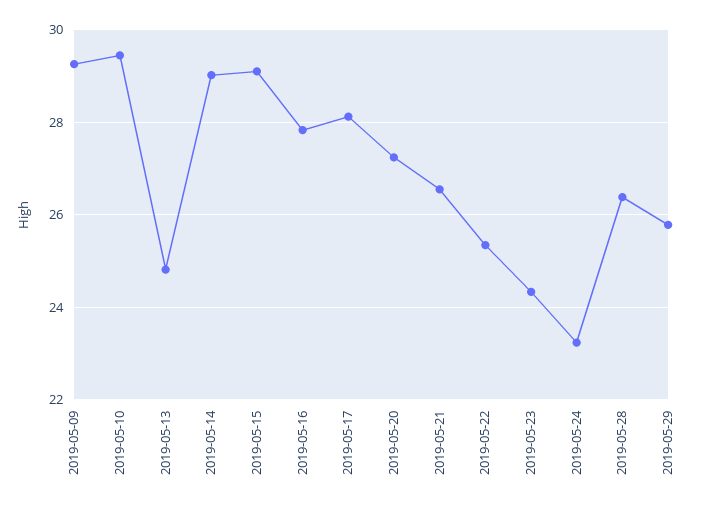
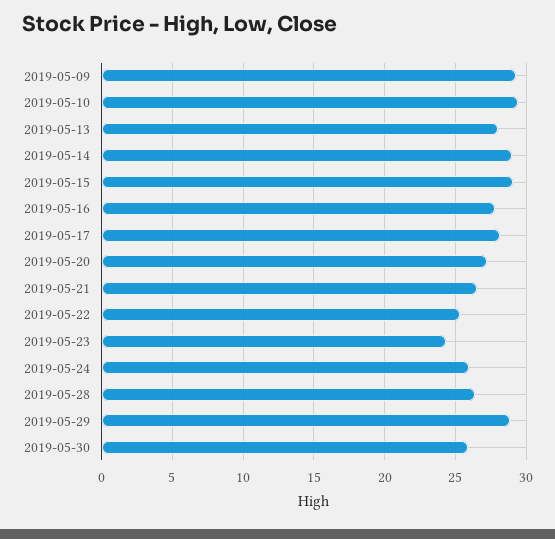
2019-05-13: 24.8 -> 28
2019-05-24: 23.2 -> 26
2019-05-29: 25.8 -> 29
2019-05-30: none -> 26

